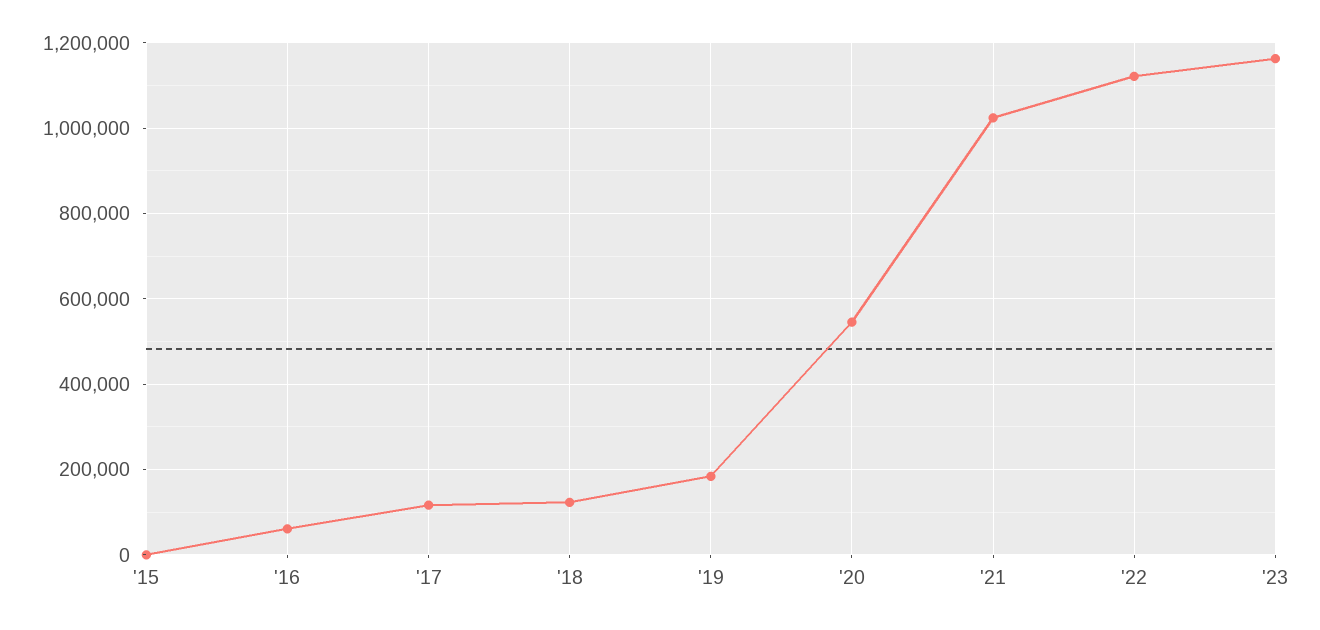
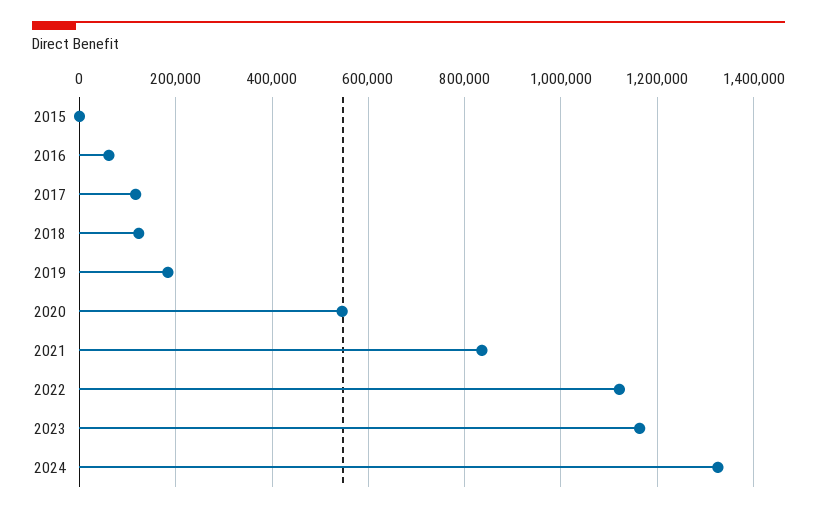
'21: 1020000 -> 840000
2024: none -> 1320000

